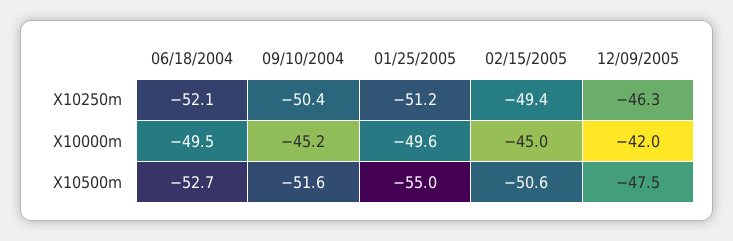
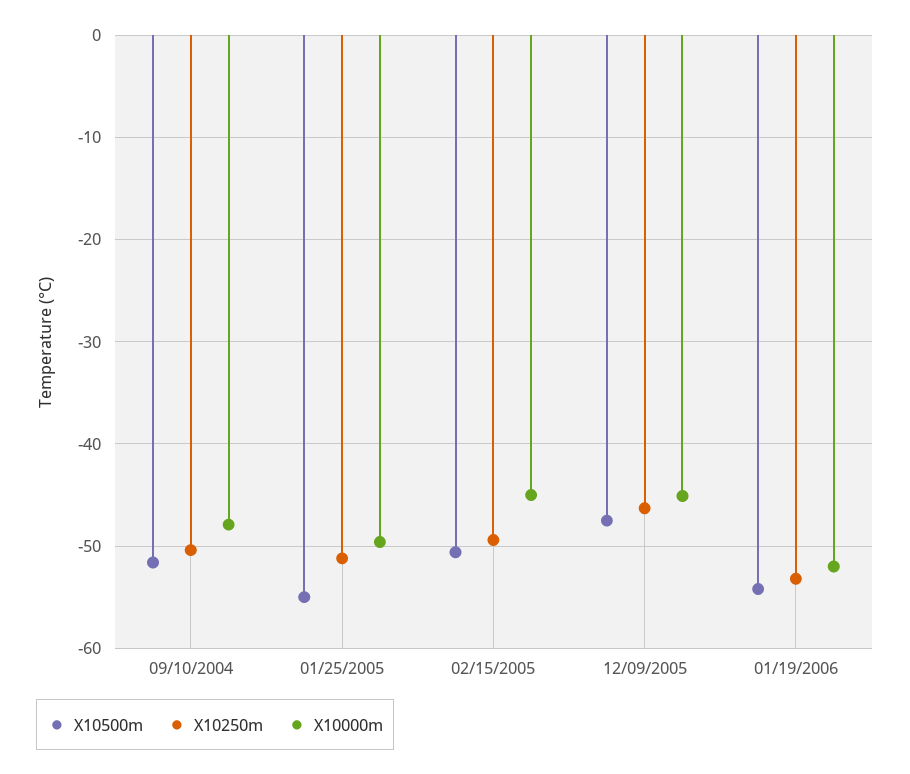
X10250m, 06/18/2004: -52.1 -> none
X10000m, 06/18/2004: -49.5 -> none
X10000m, 09/10/2004: -45.2 -> -48
X10000m, 12/09/2005: -42 -> -45
X10500m, 06/18/2004: -52.7 -> none
X10500m, 01/19/2006: none -> -54
X10250m, 01/19/2006: none -> -53
X10000m, 01/19/2006: none -> -52

